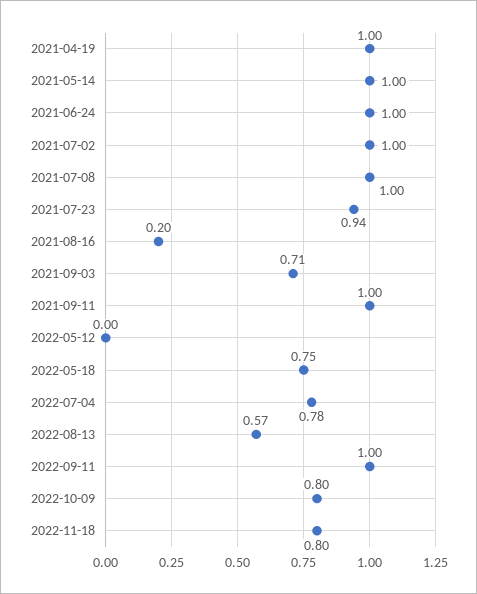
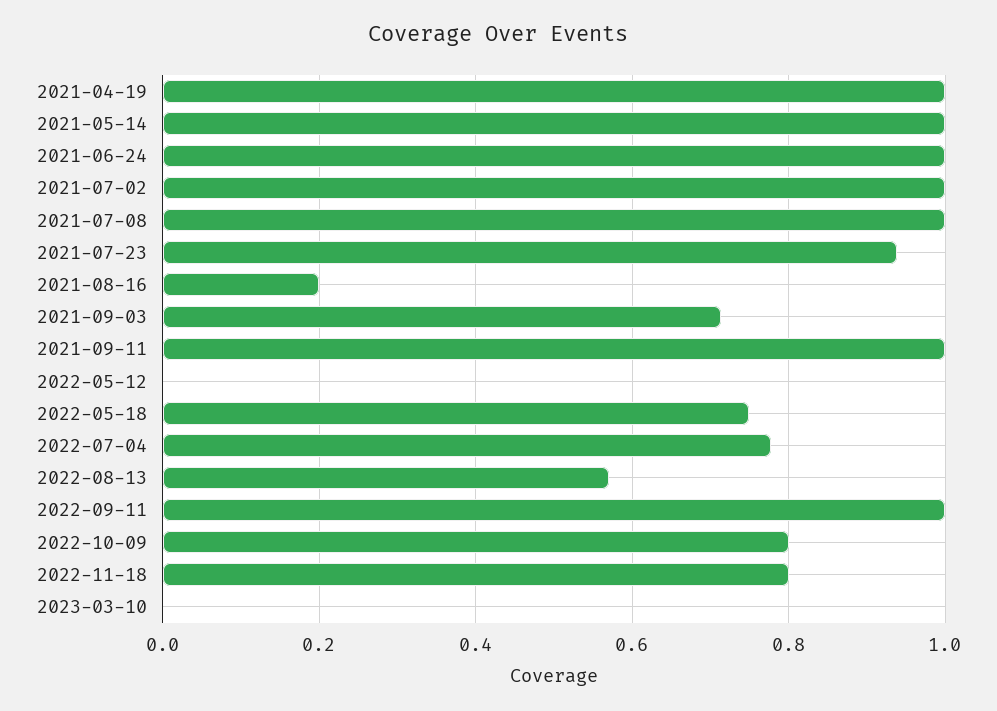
2023-03-10: none -> 0

